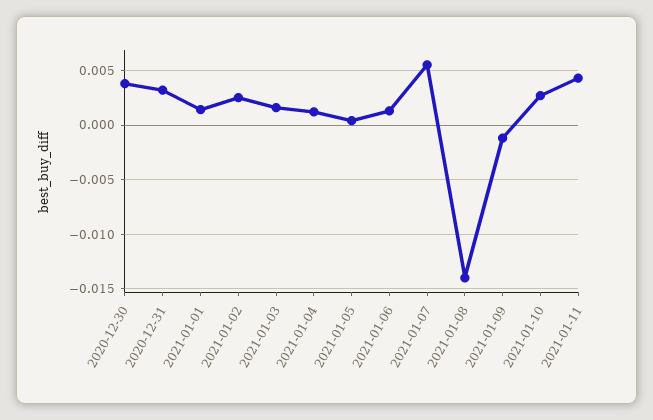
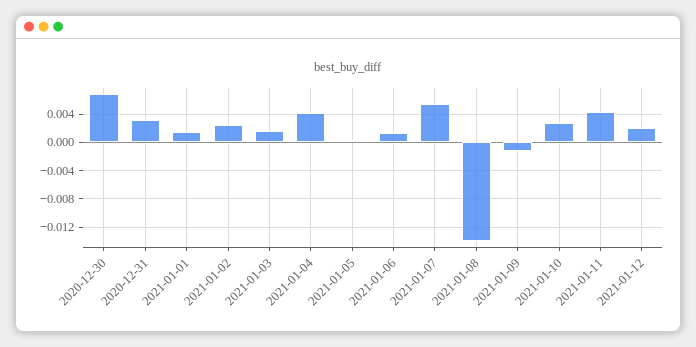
2020-12-30: 0.004 -> 0.007
2021-01-04: 0.001 -> 0.004
2021-01-12: none -> 0.002

